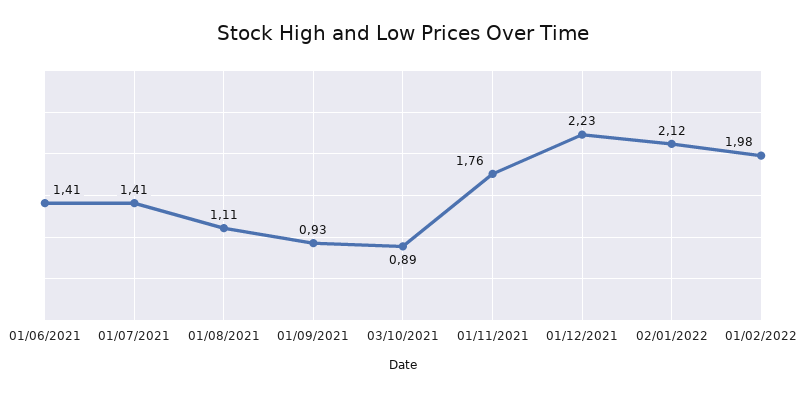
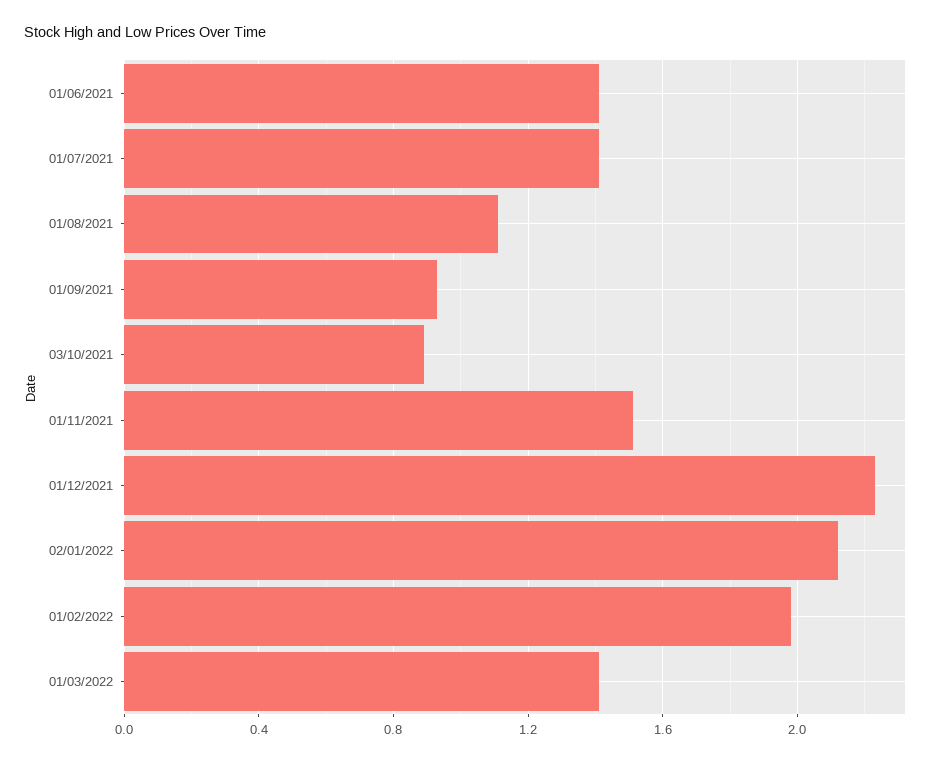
01/11/2021: 1.76 -> 1.5
01/03/2022: none -> 1.4

